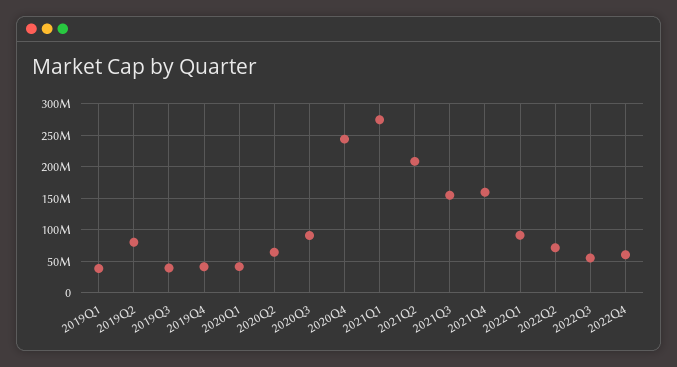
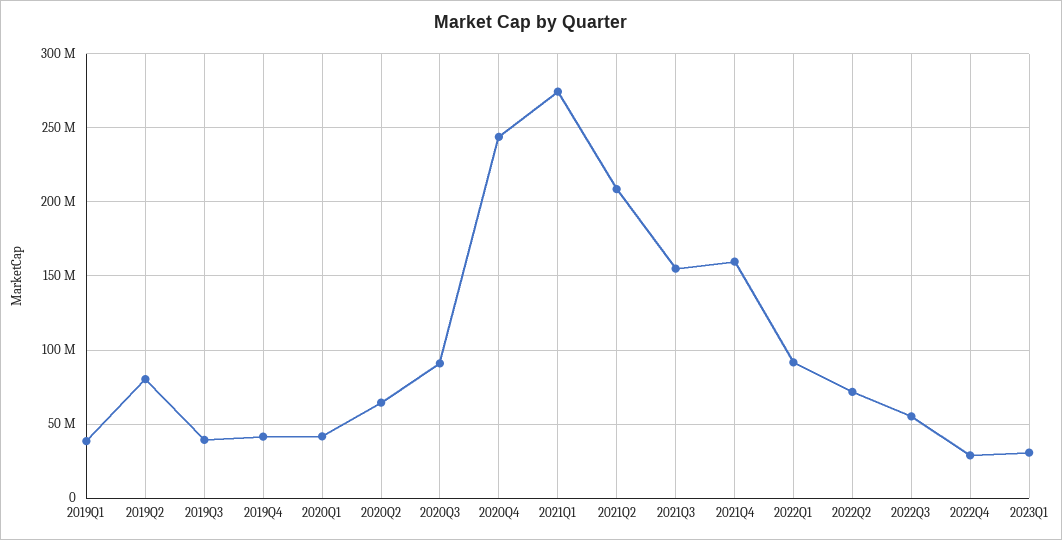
2022Q4: 60000000 -> 30000000
2023Q1: none -> 30000000

